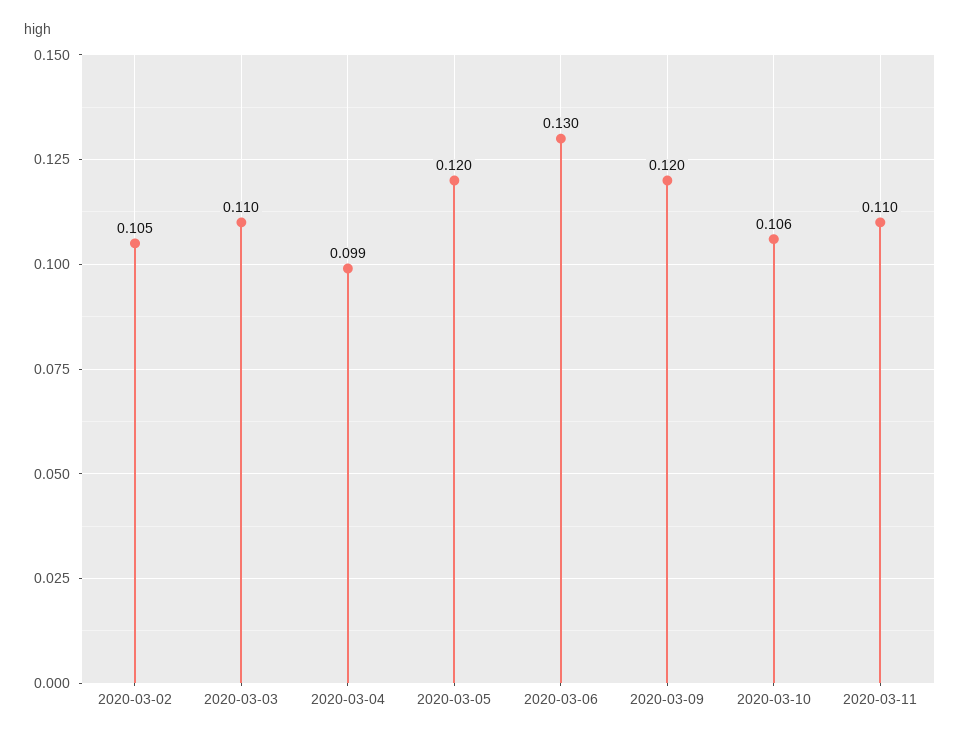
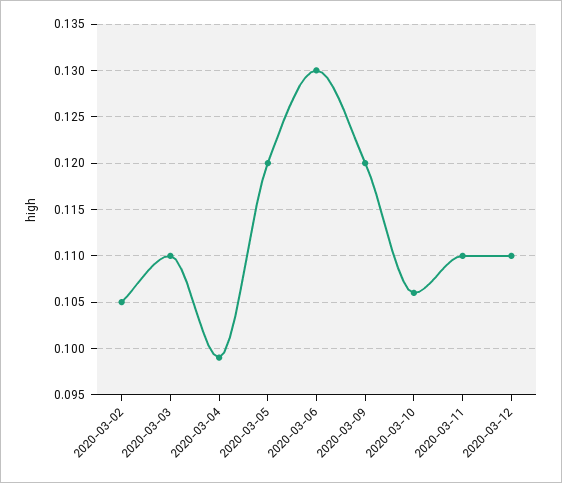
2020-03-12: none -> 0.11

